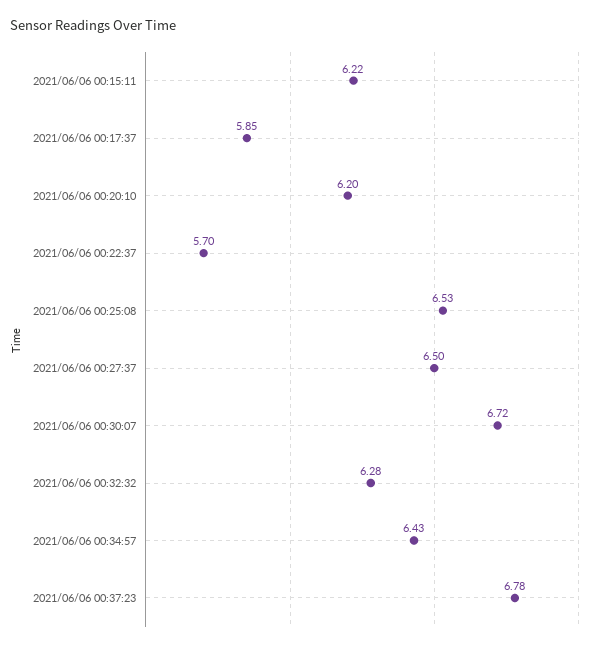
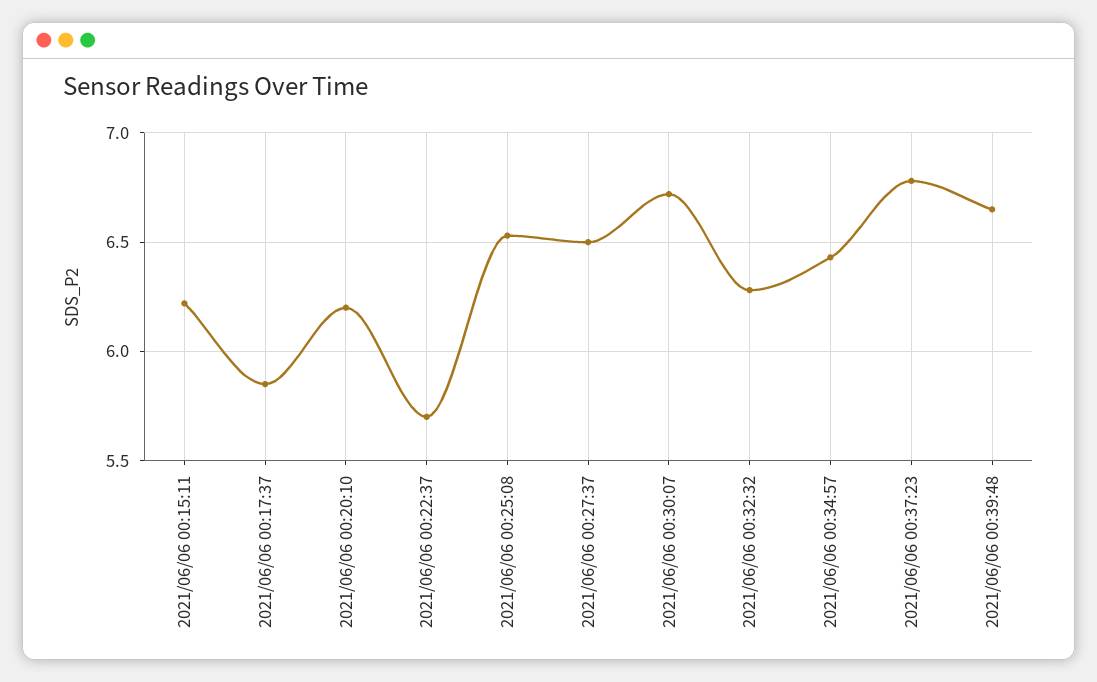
2021/06/06 00:39:48: none -> 6.65

